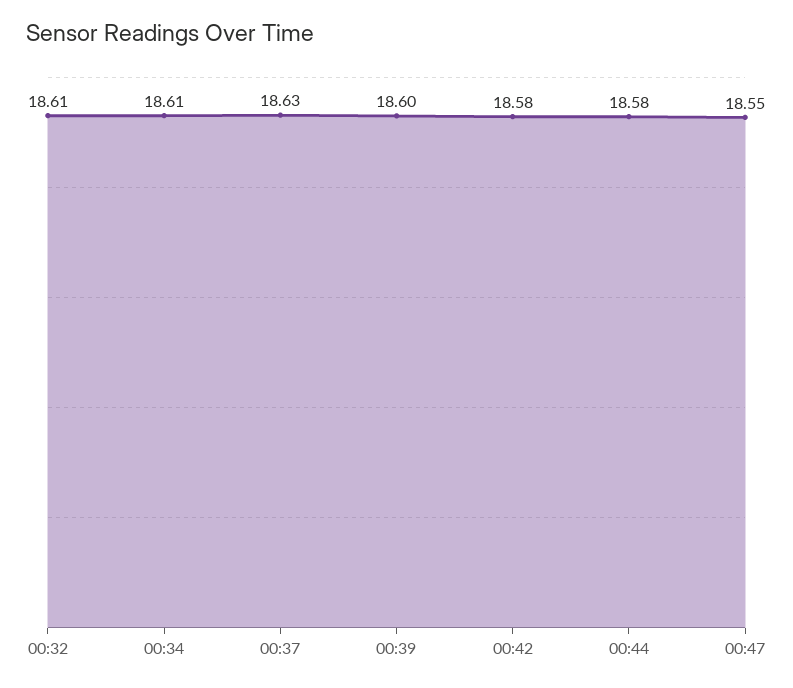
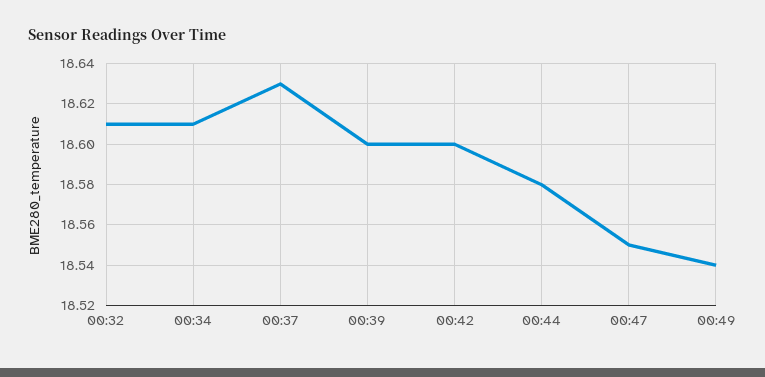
00:42: 18.58 -> 18.6
00:49: none -> 18.54

